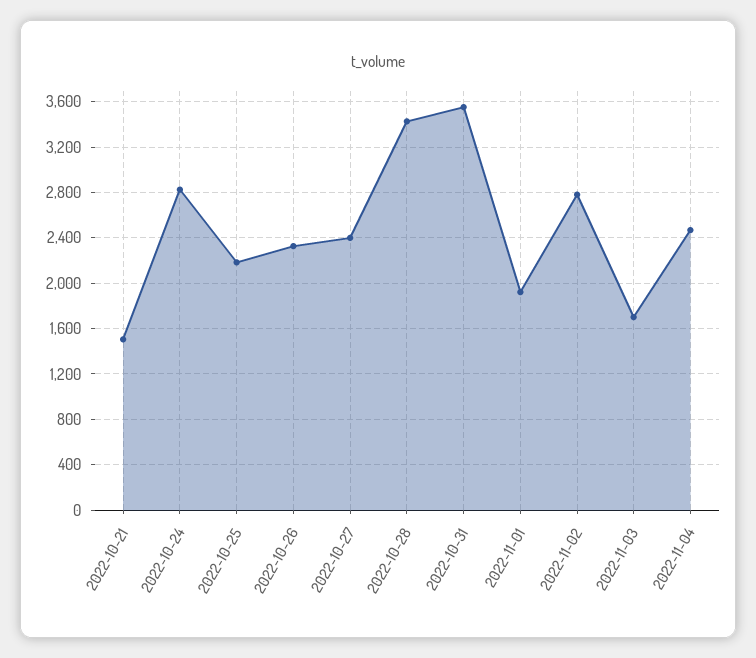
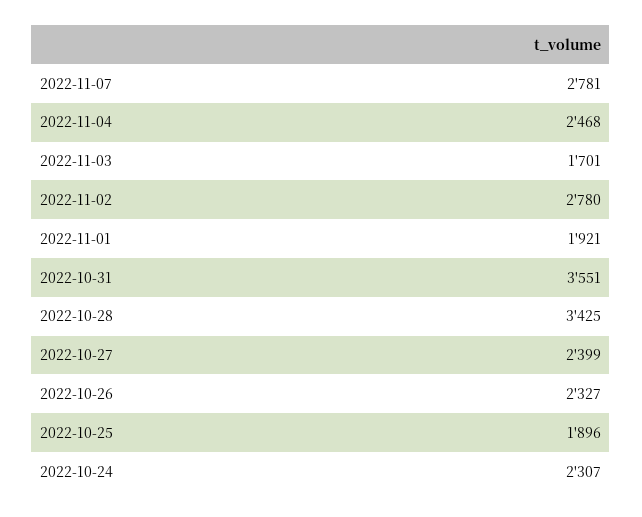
2022-10-21: 1500 -> none
2022-10-24: 2800 -> 2307
2022-10-25: 2200 -> 1896
2022-11-07: none -> 2781

